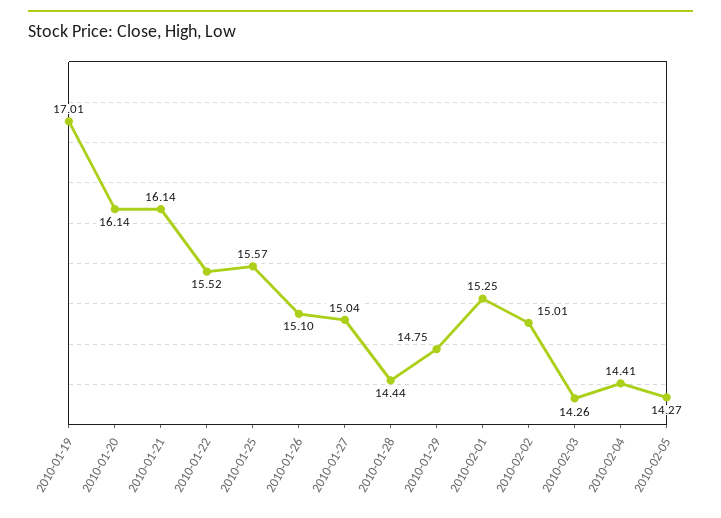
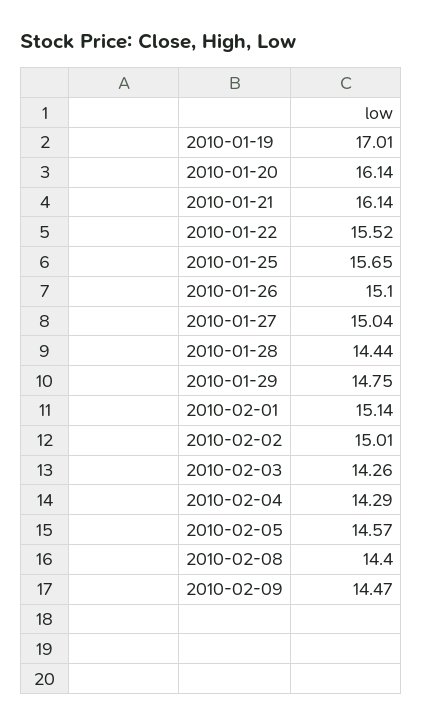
2010-01-25: 15.57 -> 15.65
2010-02-01: 15.25 -> 15.14
2010-02-04: 14.41 -> 14.29
2010-02-05: 14.27 -> 14.57
2010-02-08: none -> 14.4
2010-02-09: none -> 14.47

